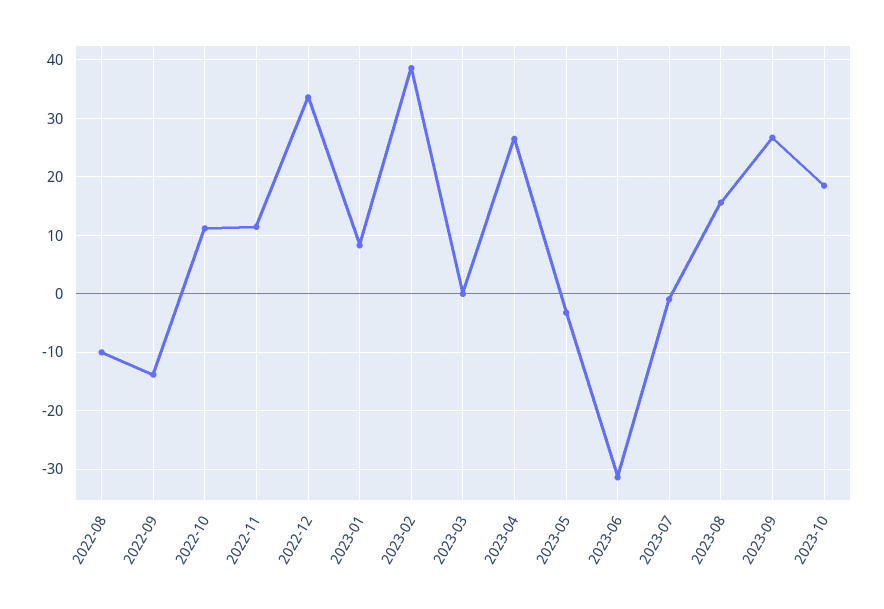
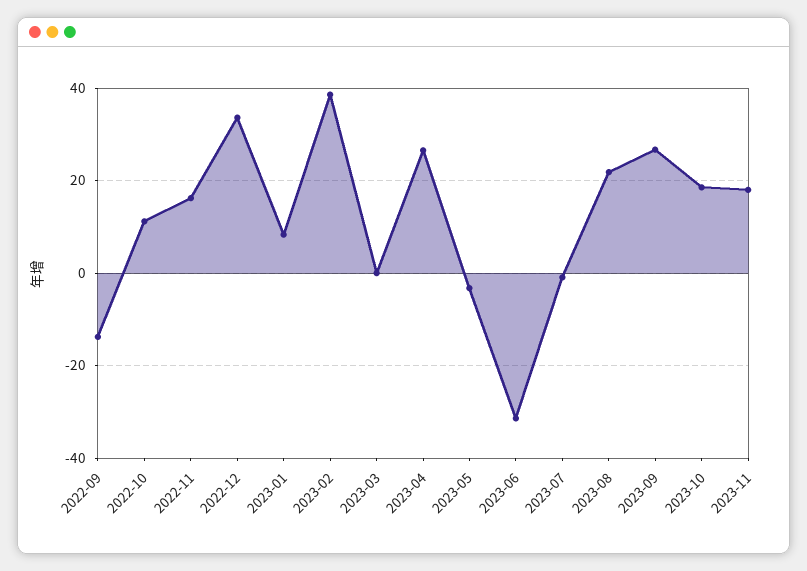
2022-08: -10 -> none
2022-11: 12 -> 16
2023-08: 16 -> 22
2023-11: none -> 18

